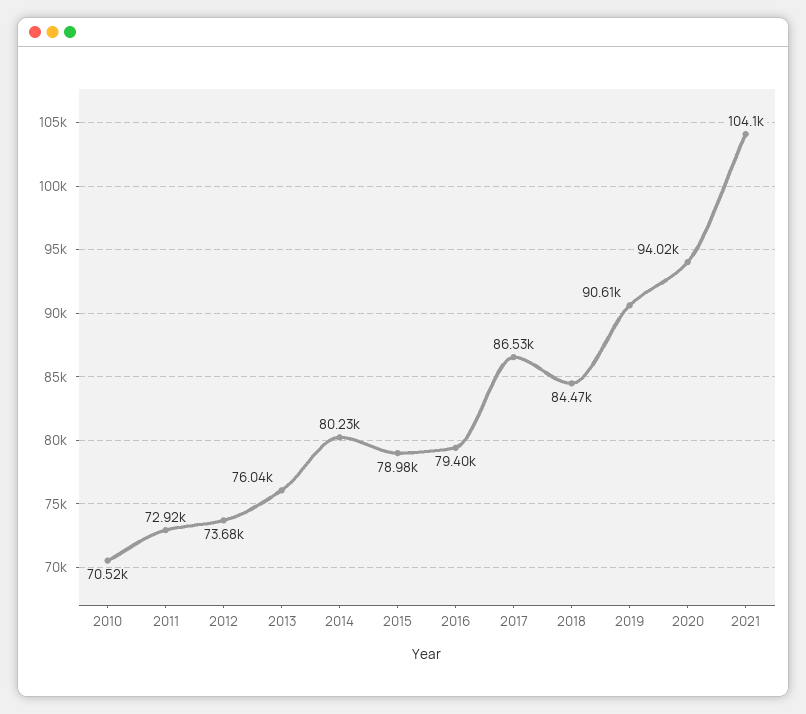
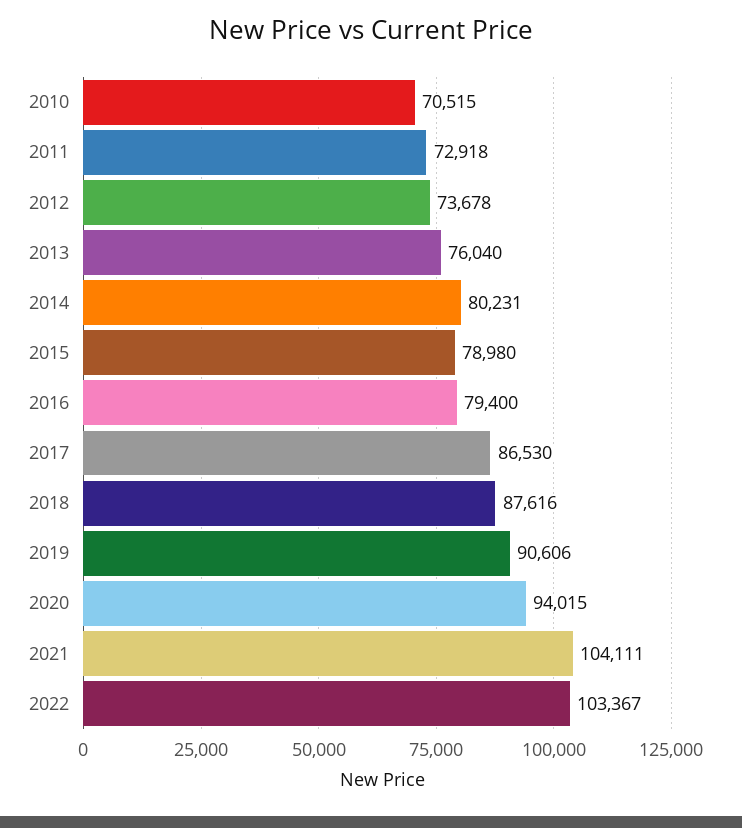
2018: 84470 -> 87616
2022: none -> 103367

